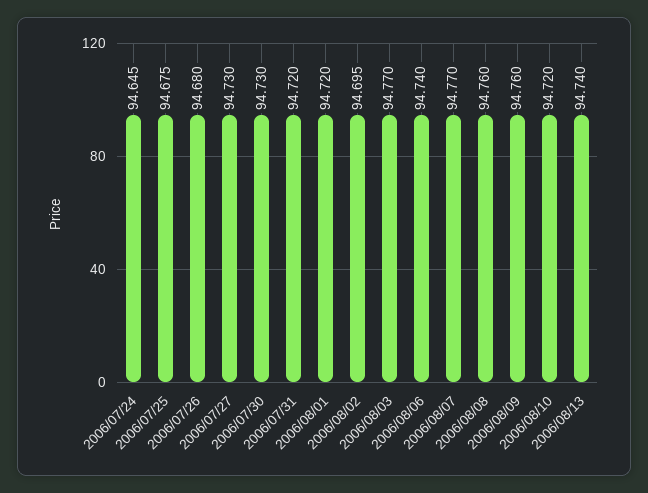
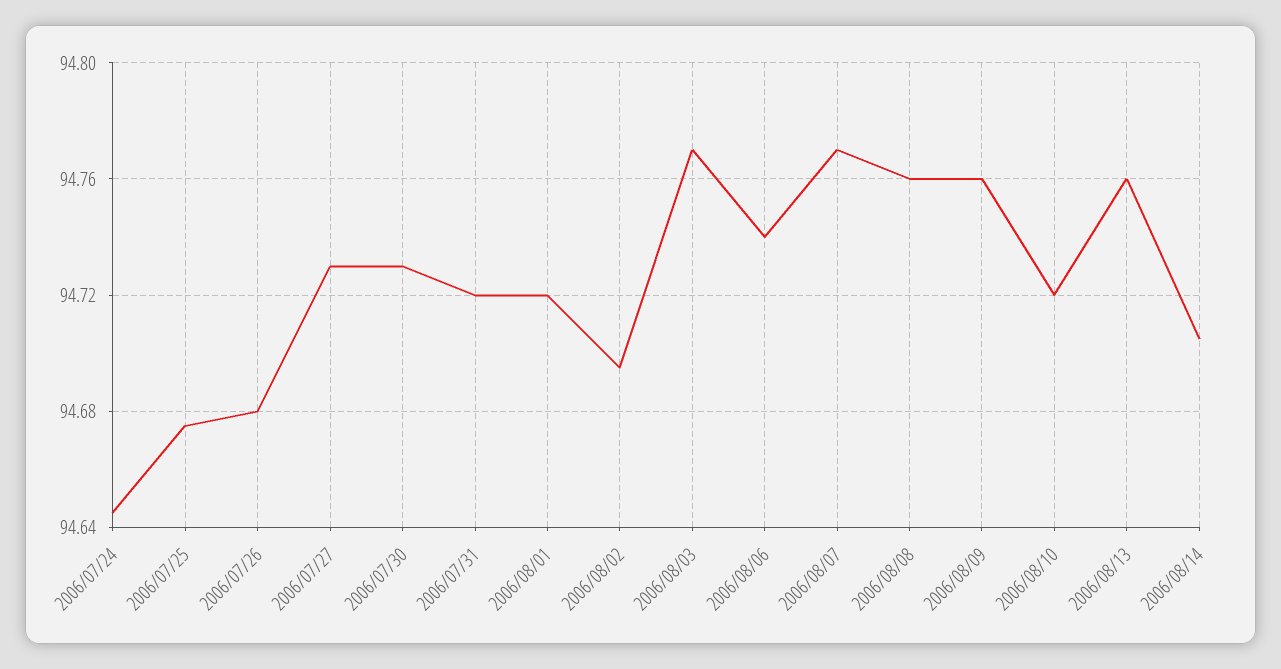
2006/08/13: 94.74 -> 94.76
2006/08/14: none -> 94.705

